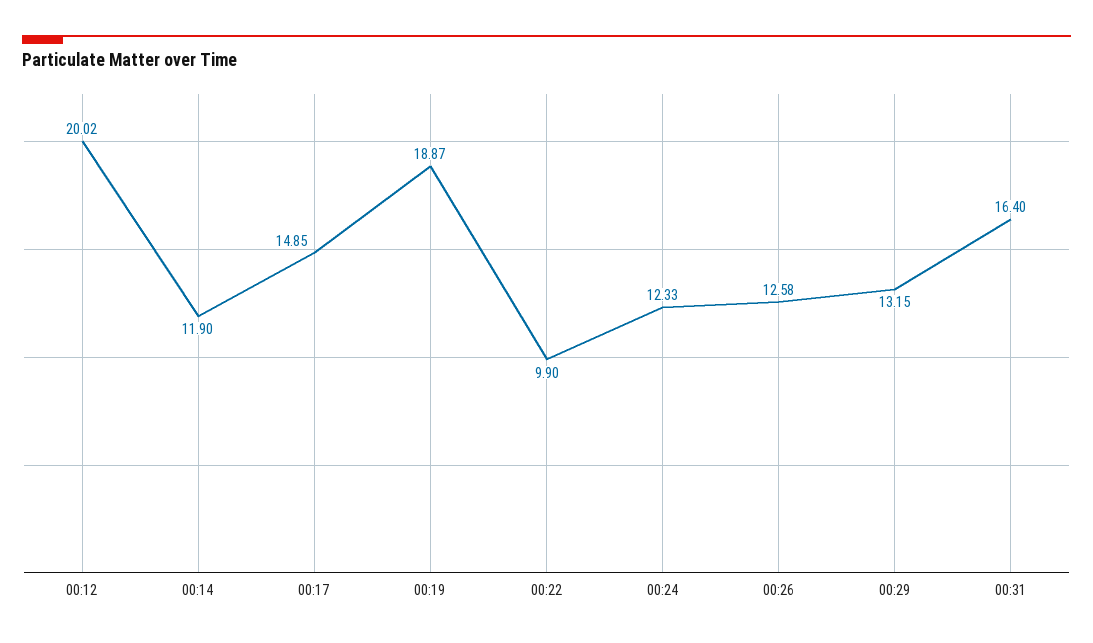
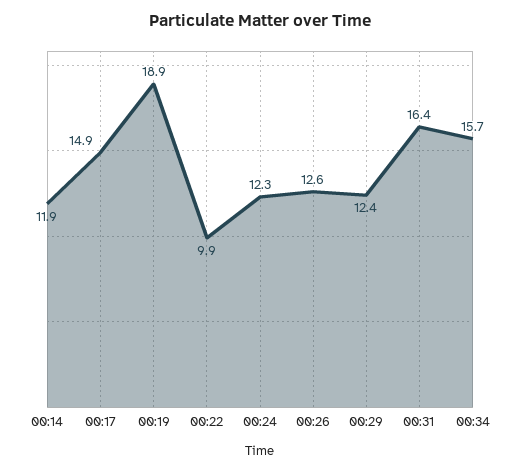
00:12: 20.02 -> none
00:29: 13.15 -> 12.4
00:34: none -> 15.7

